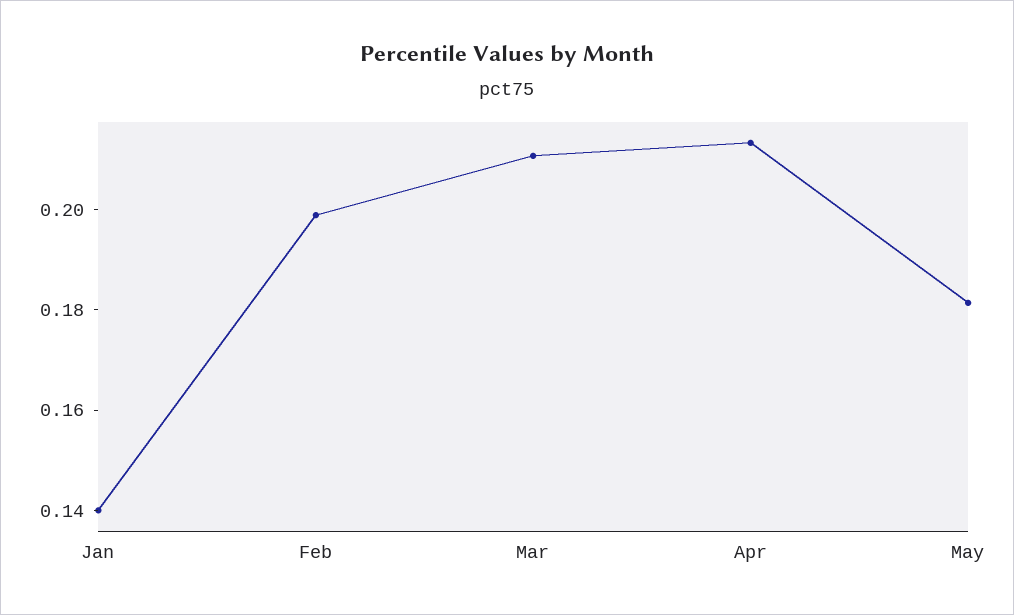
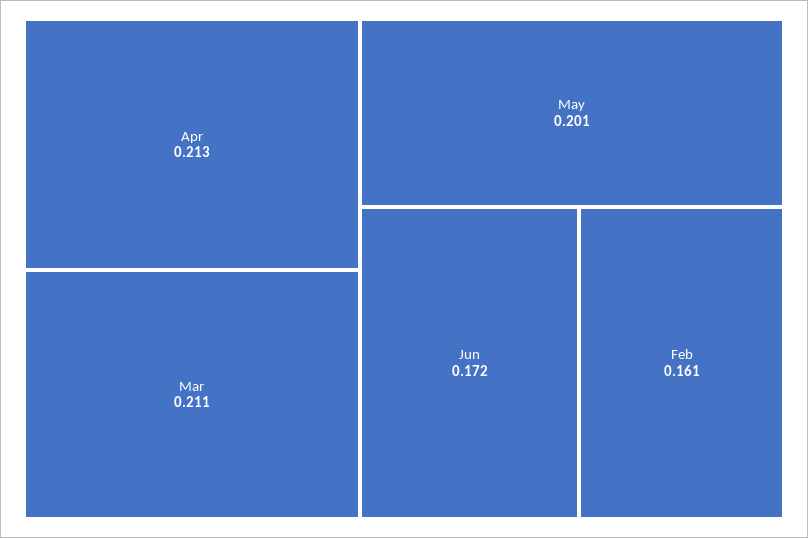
Jan: 0.14 -> none
Feb: 0.2 -> 0.161
May: 0.18 -> 0.201
Jun: none -> 0.172

